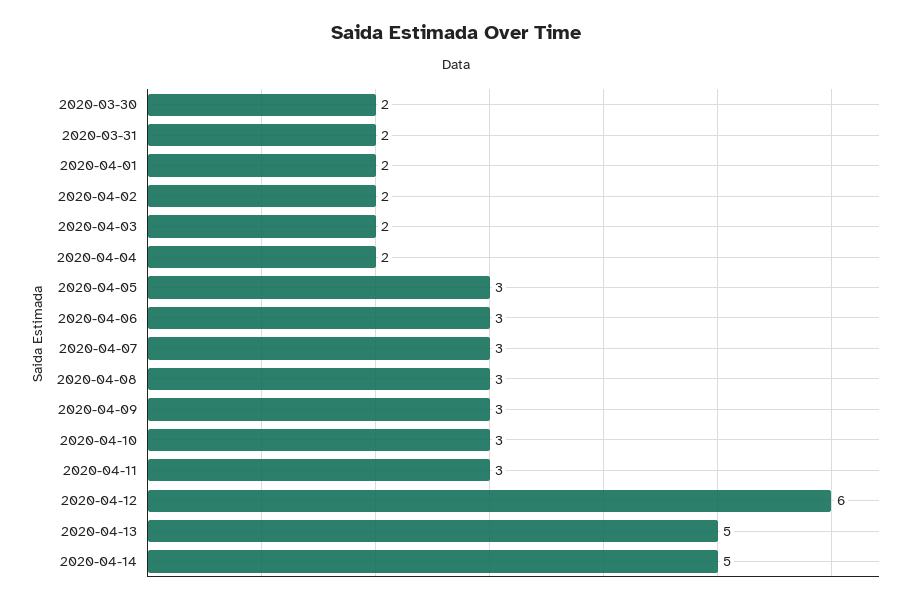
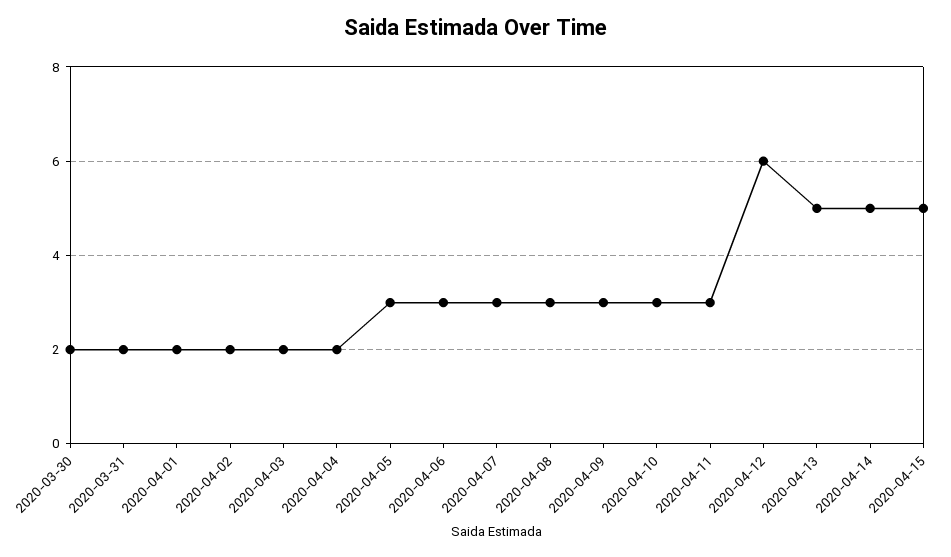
2020-04-15: none -> 5

